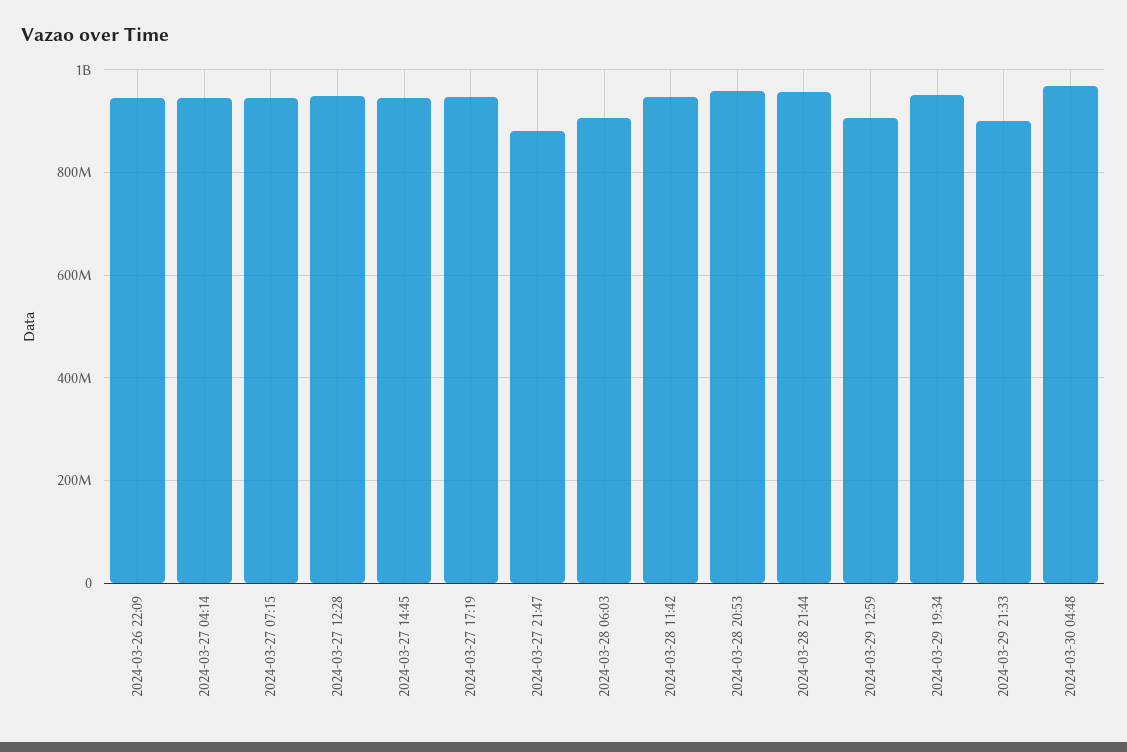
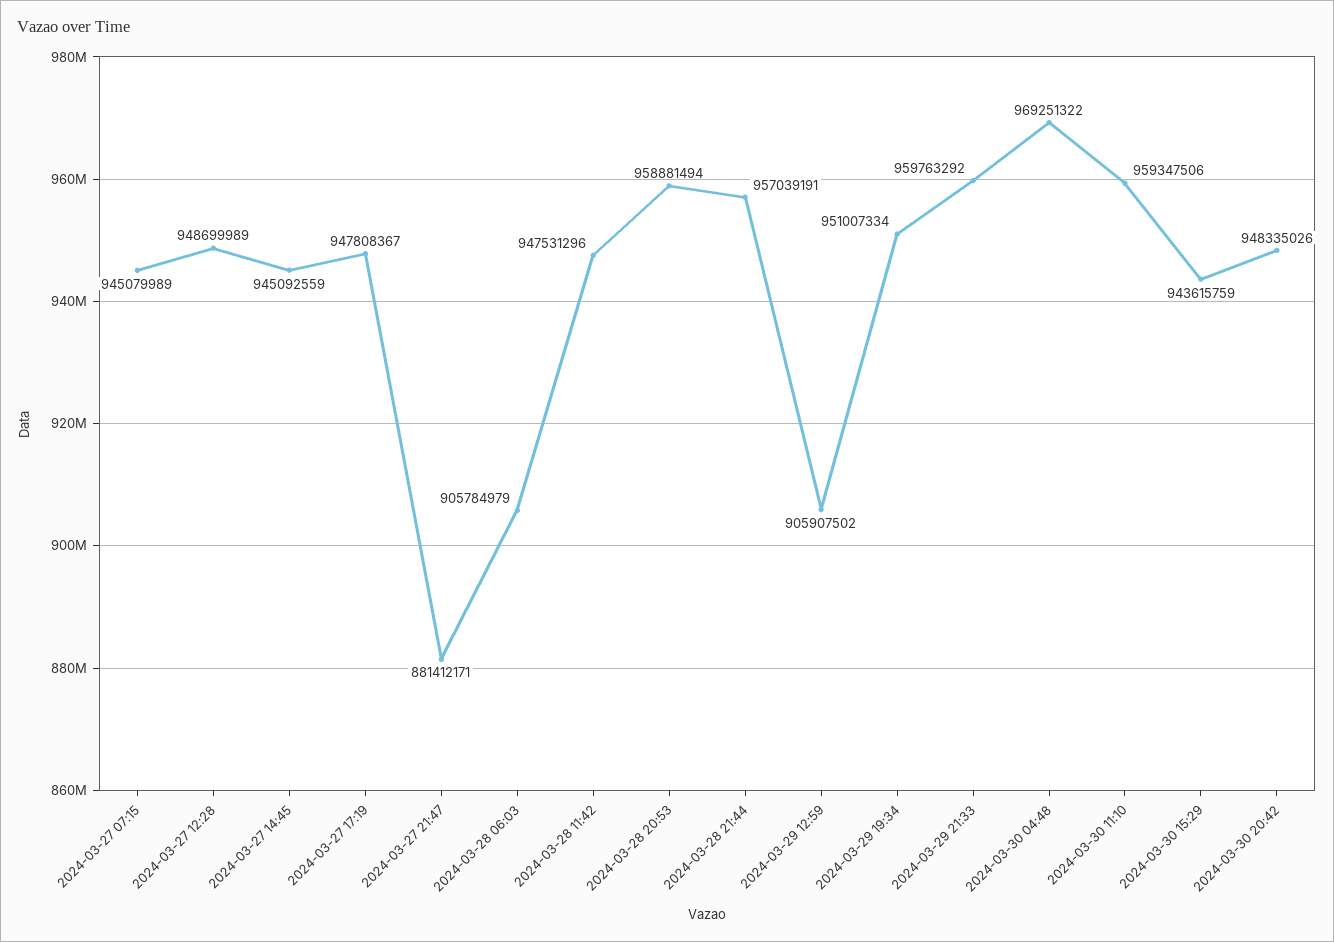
2024-03-26 22:09: 940000000 -> none
2024-03-27 04:14: 940000000 -> none
2024-03-29 21:33: 900000000 -> 959763292
2024-03-30 11:10: none -> 959347506
2024-03-30 15:29: none -> 943615759
2024-03-30 20:42: none -> 948335026

